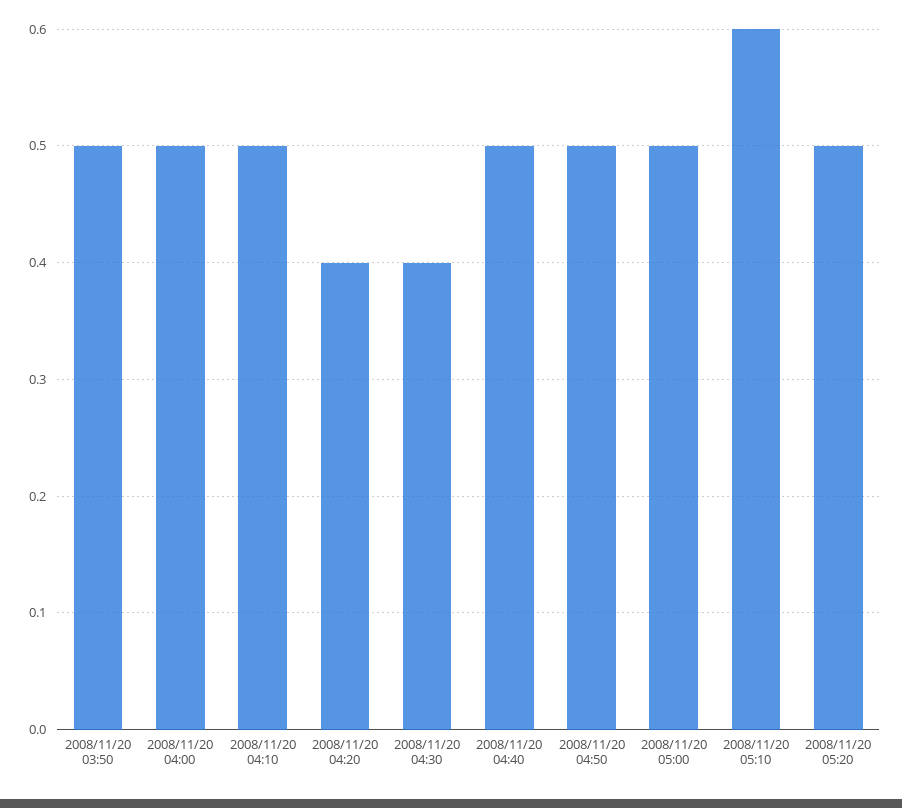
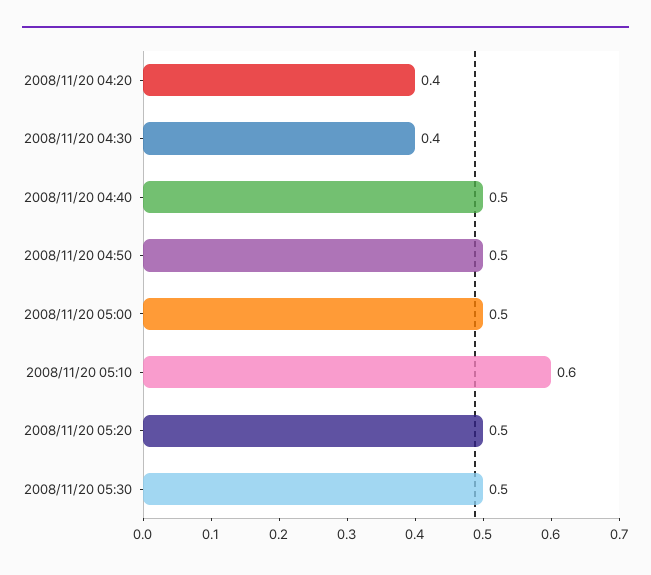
2008/11/20 03:50: 0.5 -> none
2008/11/20 04:00: 0.5 -> none
2008/11/20 04:10: 0.5 -> none
2008/11/20 05:30: none -> 0.5

